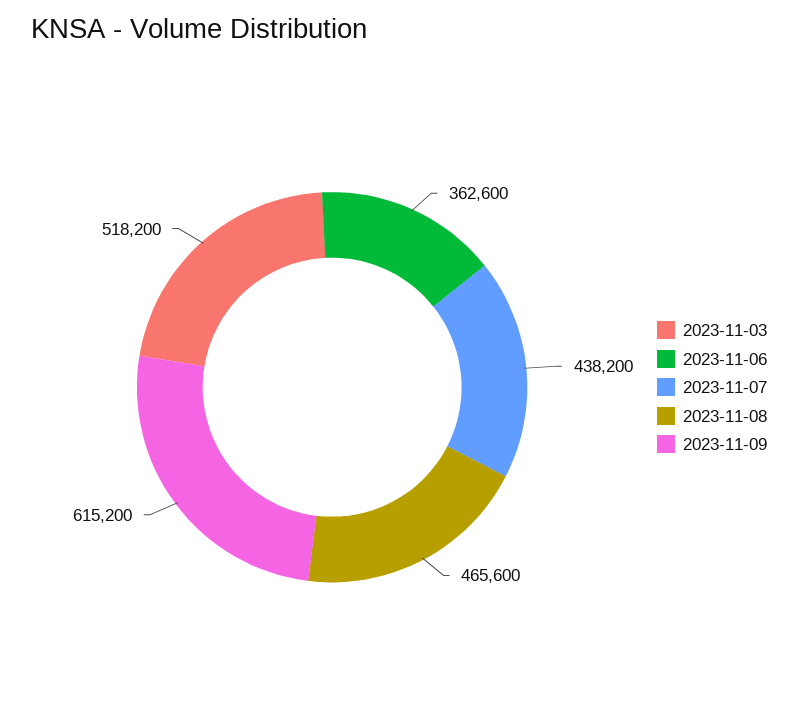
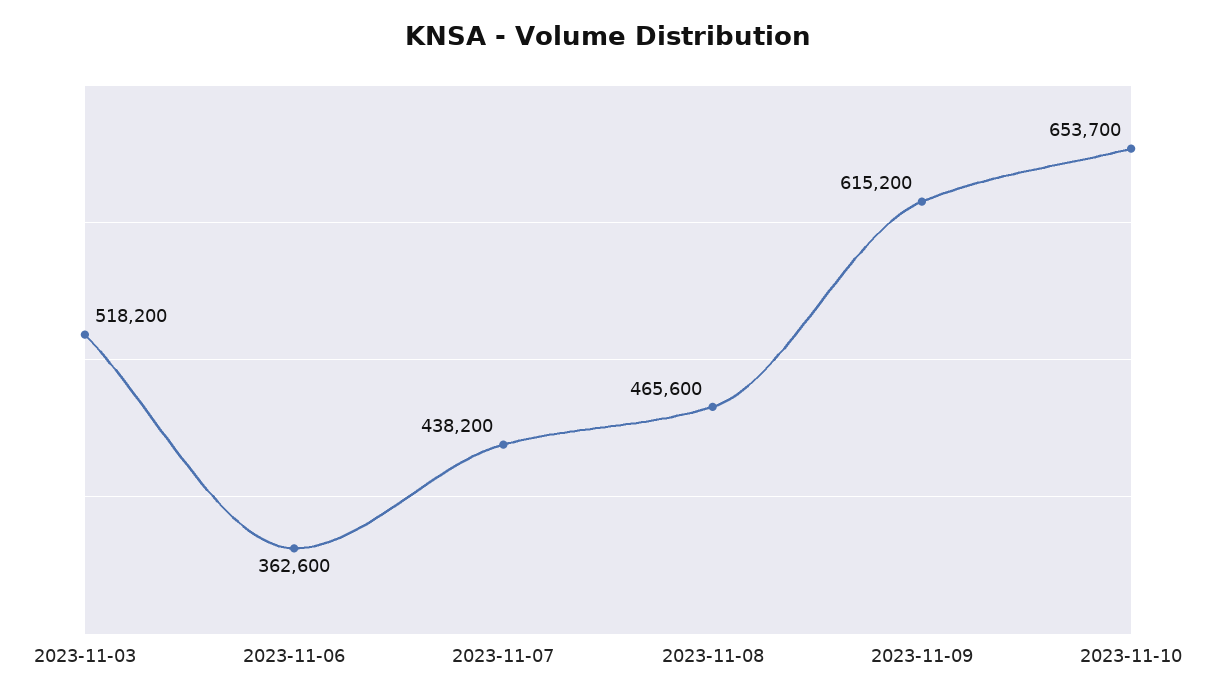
2023-11-10: none -> 653700

